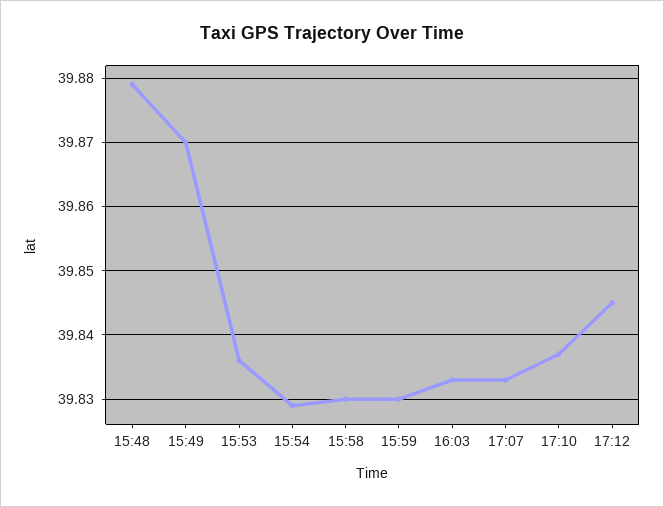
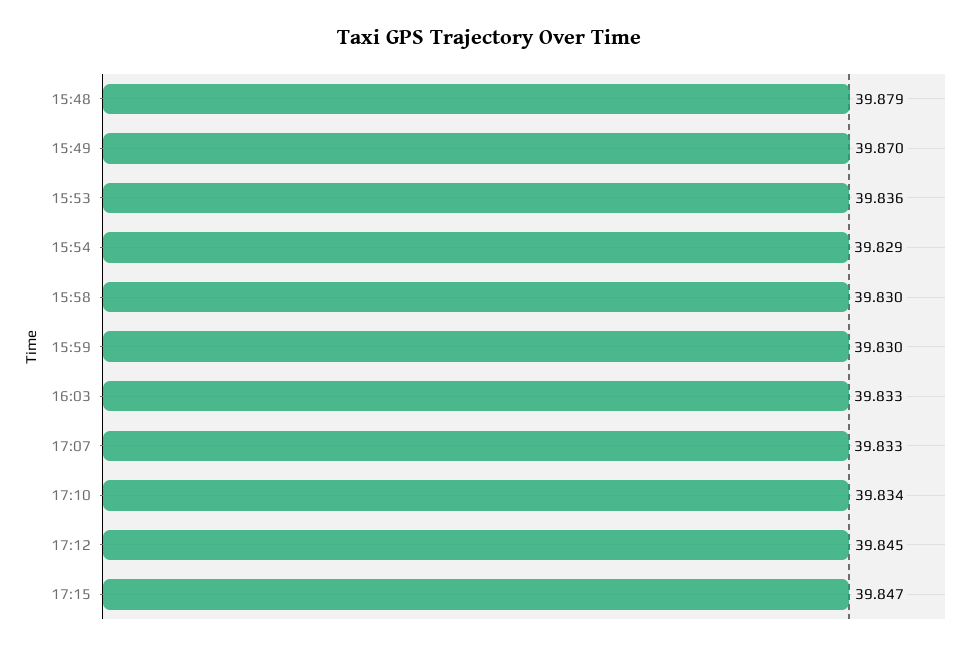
17:10: 39.837 -> 39.834
17:15: none -> 39.847

